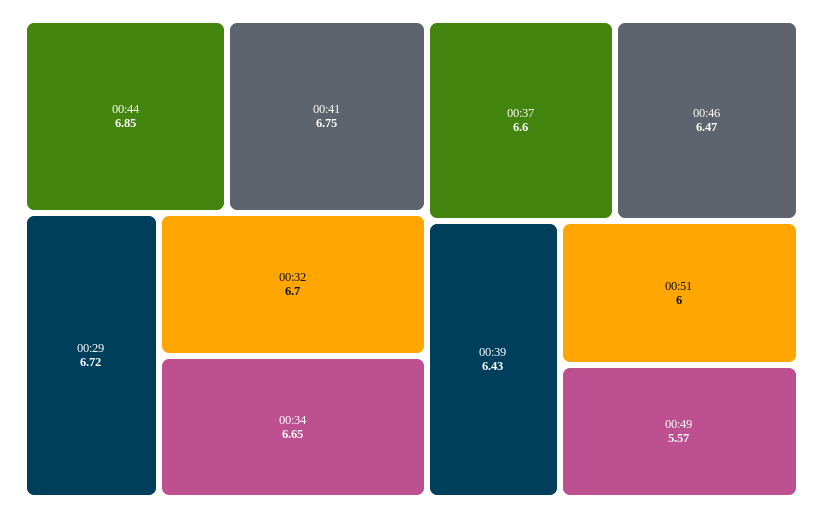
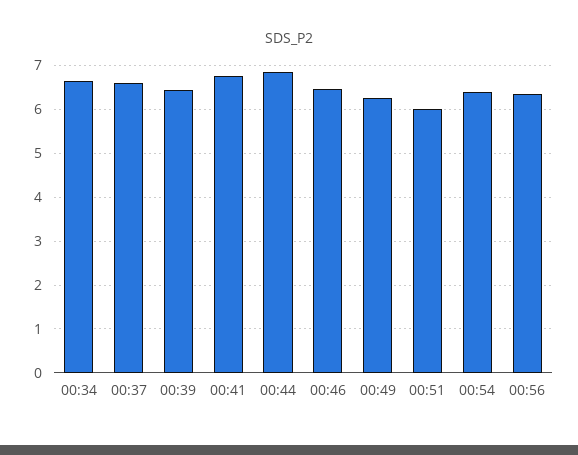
00:29: 6.72 -> none
00:32: 6.7 -> none
00:49: 5.57 -> 6.2
00:54: none -> 6.4
00:56: none -> 6.4

